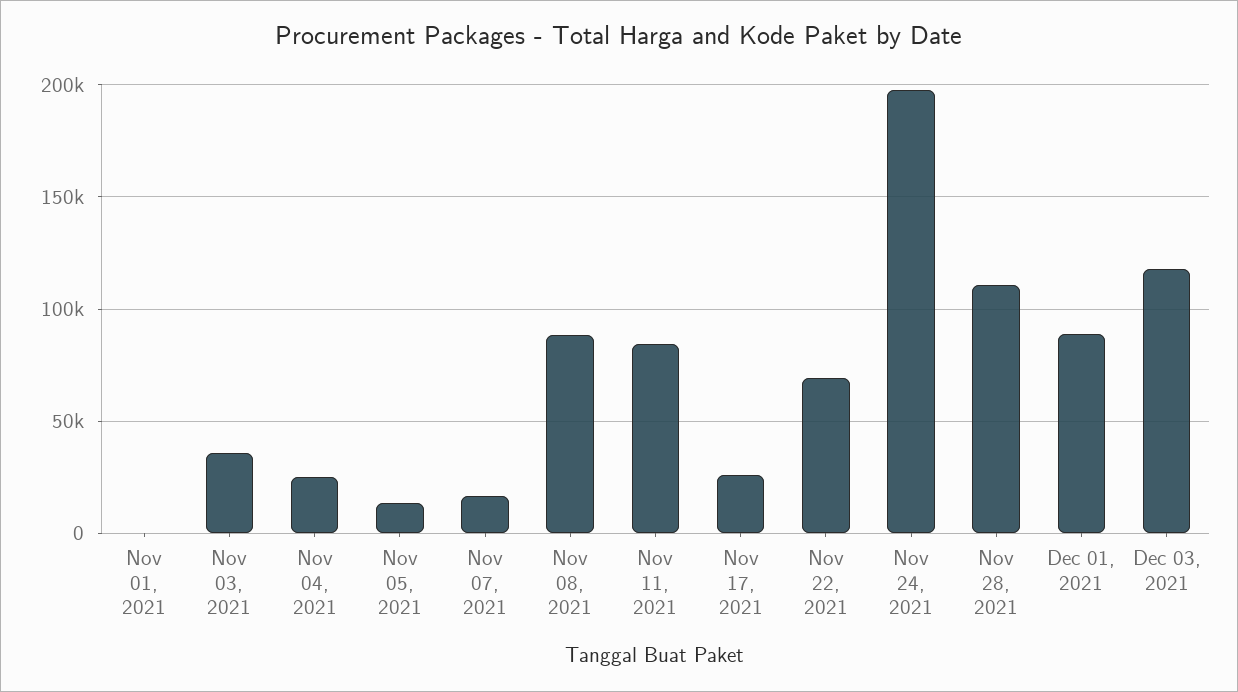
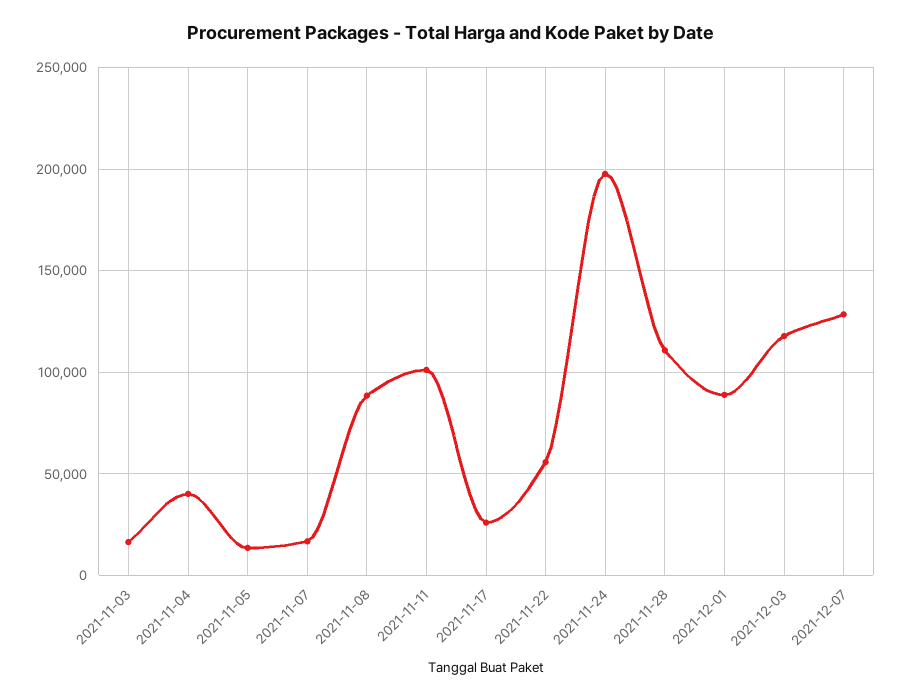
Nov 01, 2021: 0 -> none
Nov 03, 2021: 35000 -> 15000
Nov 04, 2021: 25000 -> 40000
Nov 11, 2021: 85000 -> 100000
Nov 22, 2021: 70000 -> 55000
2021-12-07: none -> 130000

